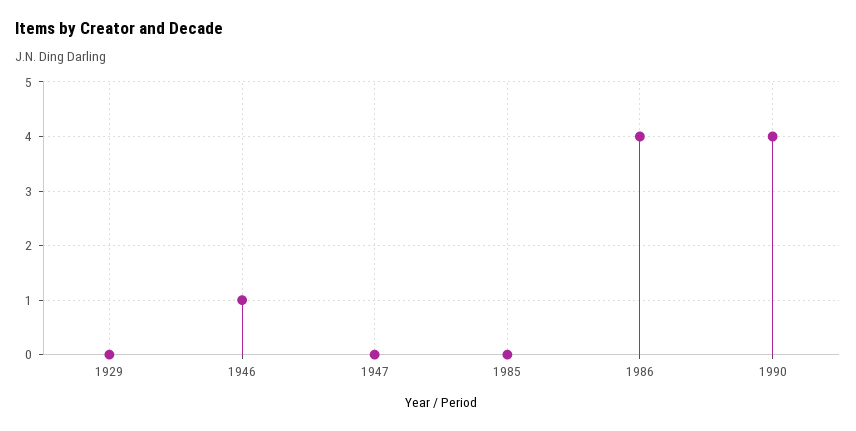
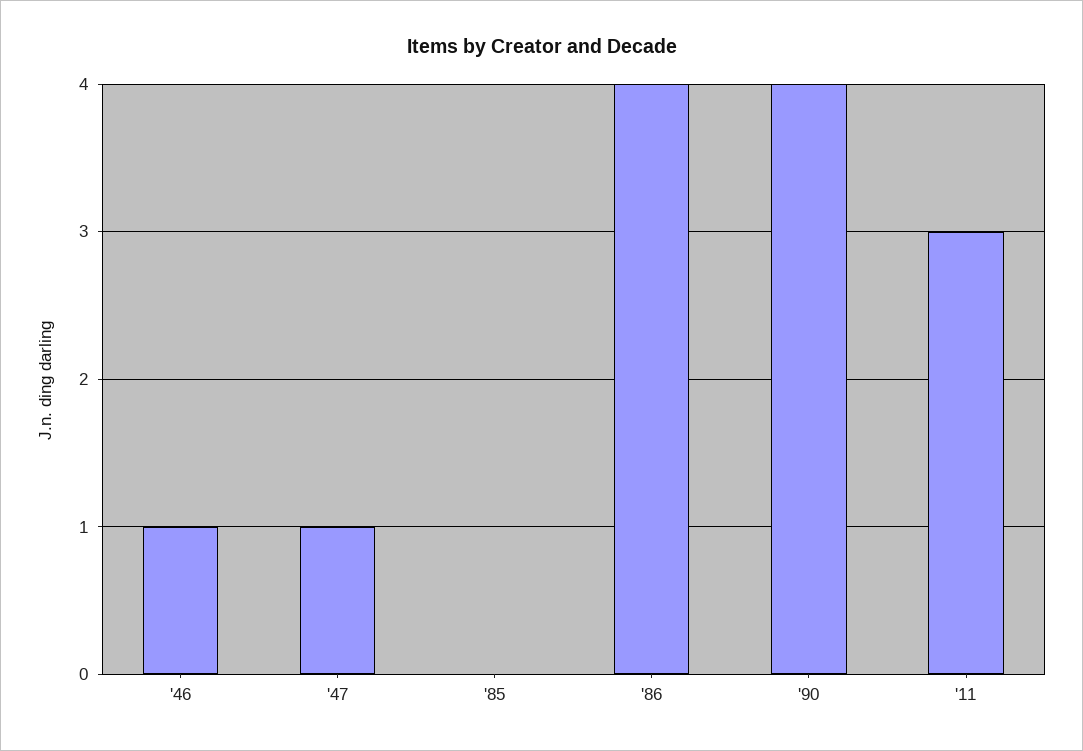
1929: 0 -> none
1947: 0 -> 1
'11: none -> 3

